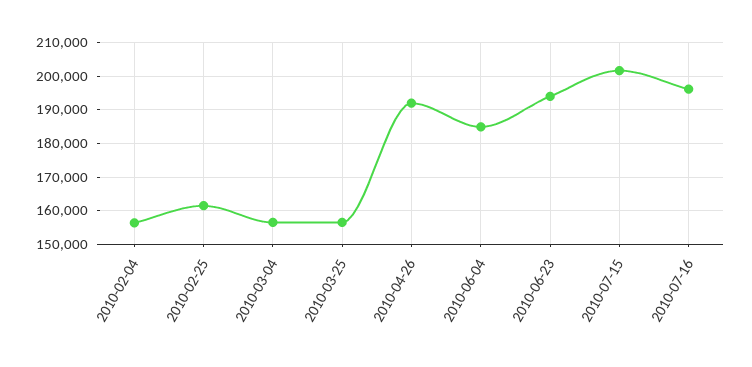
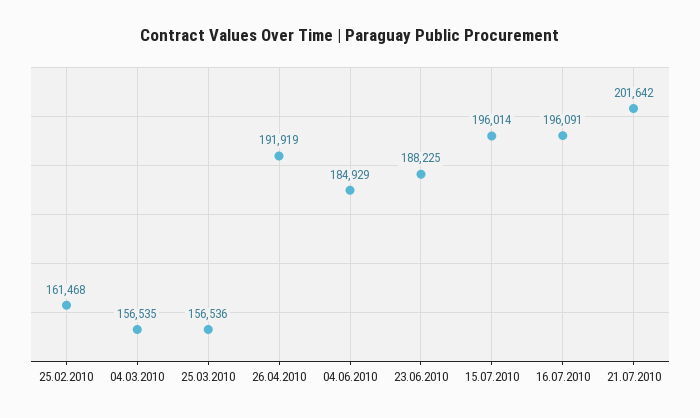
2010-02-04: 156000 -> none
2010-06-23: 194000 -> 188225
2010-07-15: 202000 -> 196014
21.07.2010: none -> 201642

